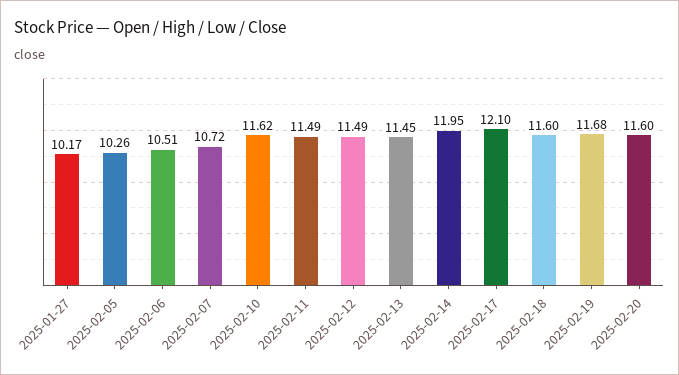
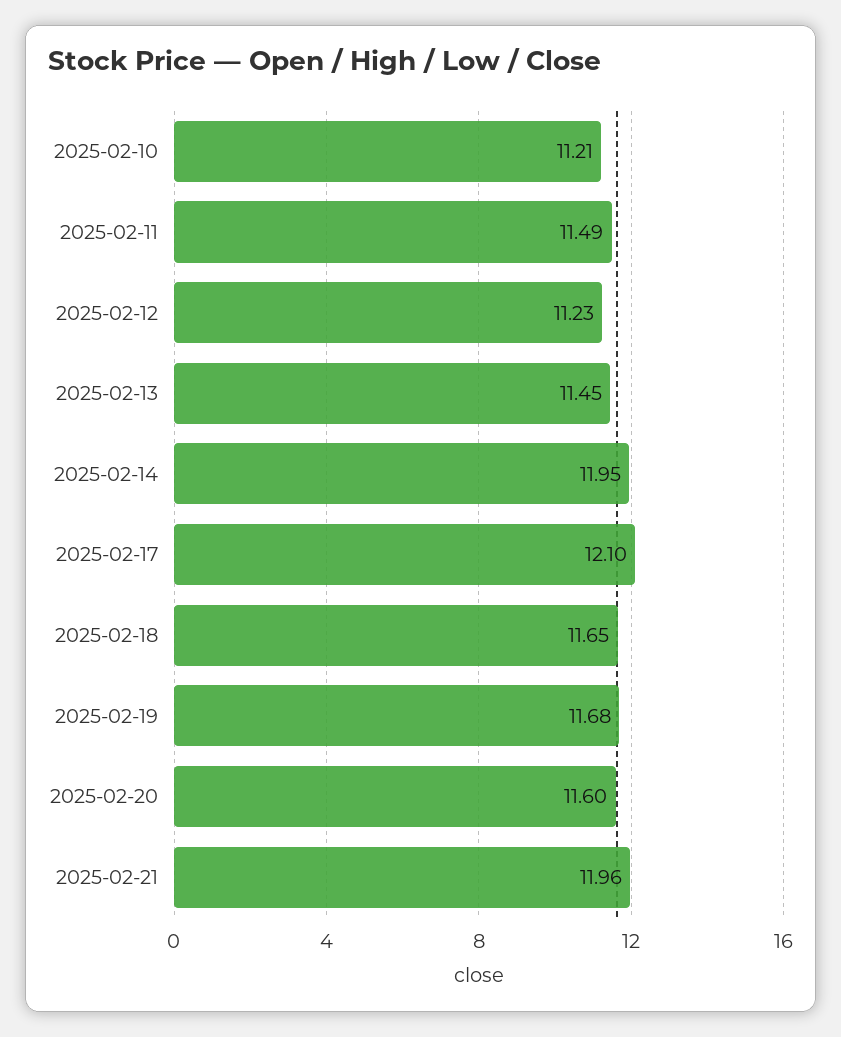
2025-01-27: 10.17 -> none
2025-02-05: 10.26 -> none
2025-02-06: 10.51 -> none
2025-02-07: 10.72 -> none
2025-02-10: 11.62 -> 11.21
2025-02-12: 11.49 -> 11.23
2025-02-18: 11.6 -> 11.65
2025-02-21: none -> 11.96

